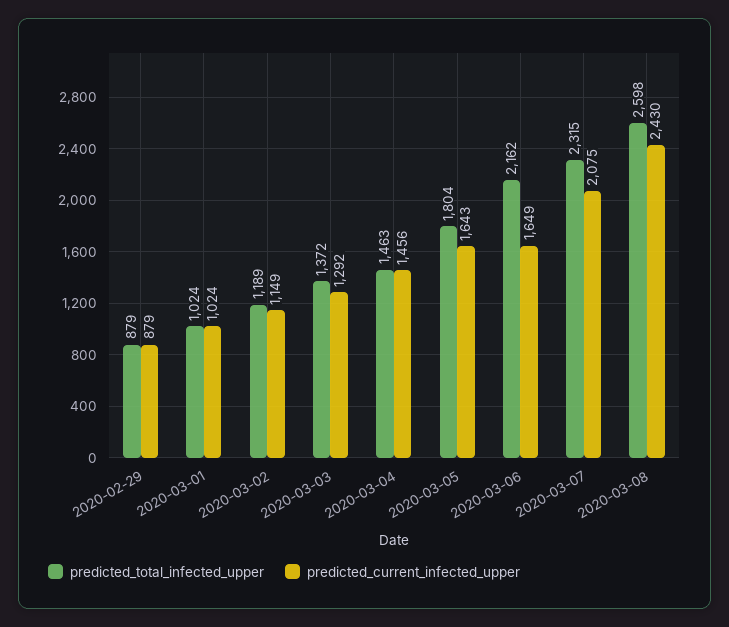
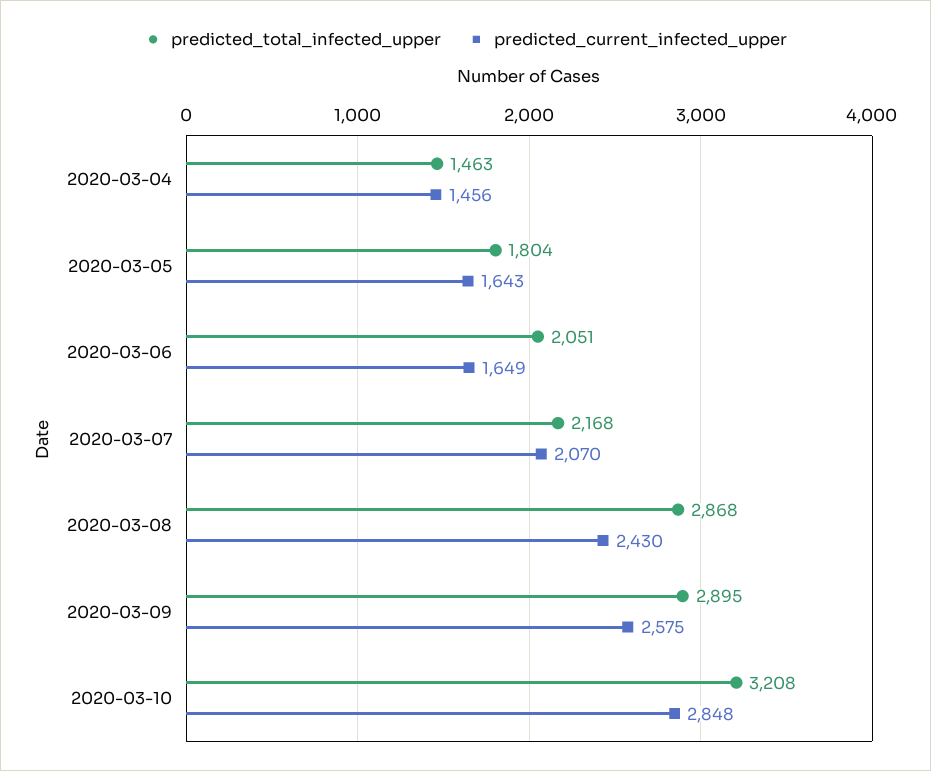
predicted_total_infected_upper, 2020-02-29: 879 -> none
predicted_current_infected_upper, 2020-02-29: 879 -> none
predicted_total_infected_upper, 2020-03-01: 1024 -> none
predicted_current_infected_upper, 2020-03-01: 1024 -> none
predicted_total_infected_upper, 2020-03-02: 1189 -> none
predicted_current_infected_upper, 2020-03-02: 1149 -> none
predicted_total_infected_upper, 2020-03-03: 1372 -> none
predicted_current_infected_upper, 2020-03-03: 1292 -> none
predicted_total_infected_upper, 2020-03-06: 2162 -> 2051
predicted_total_infected_upper, 2020-03-07: 2315 -> 2168
predicted_current_infected_upper, 2020-03-07: 2075 -> 2070
predicted_total_infected_upper, 2020-03-08: 2598 -> 2868
predicted_total_infected_upper, 2020-03-09: none -> 2895
predicted_current_infected_upper, 2020-03-09: none -> 2575
predicted_total_infected_upper, 2020-03-10: none -> 3208
predicted_current_infected_upper, 2020-03-10: none -> 2848

